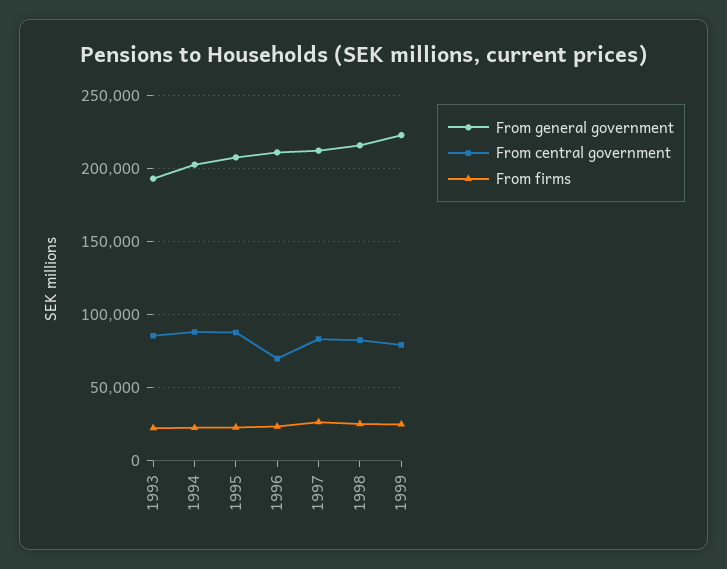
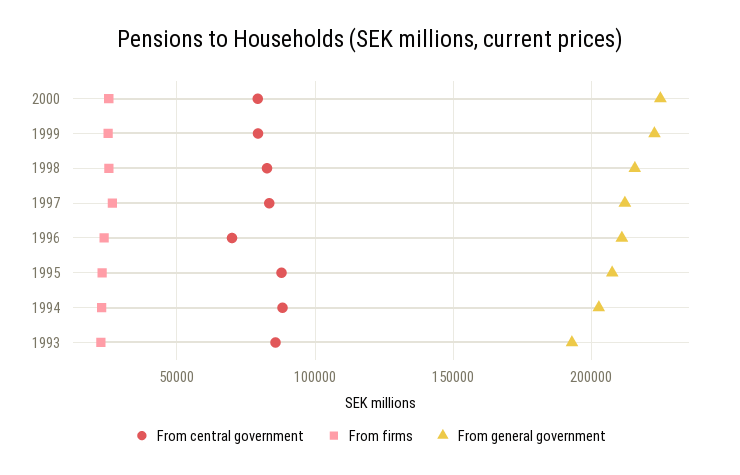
From central government, 2000: none -> 80000
From firms, 2000: none -> 25000
From general government, 2000: none -> 225000

